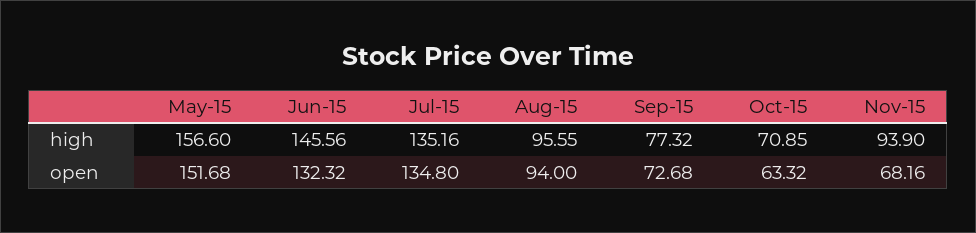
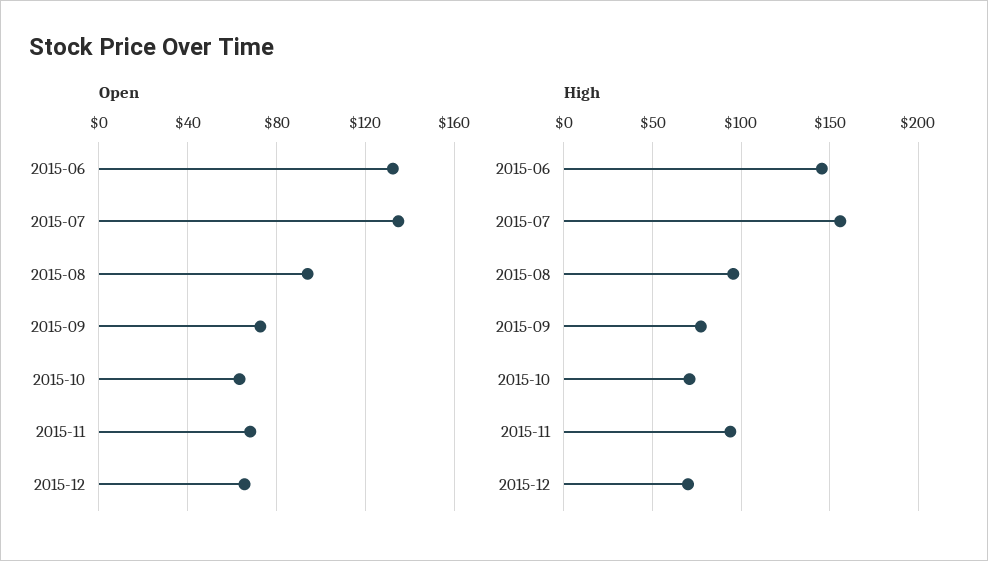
high, May-15: 156.6 -> none
high, Jul-15: 135.16 -> 155
open, May-15: 151.68 -> none
open, 2015-12: none -> 65
high, 2015-12: none -> 70

